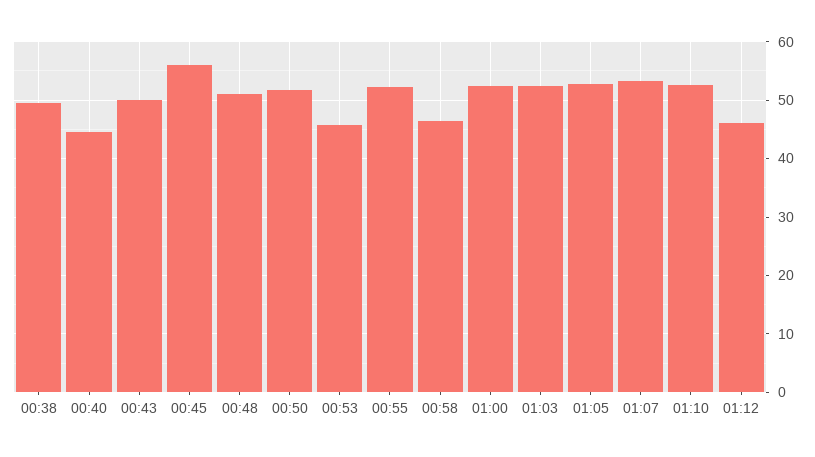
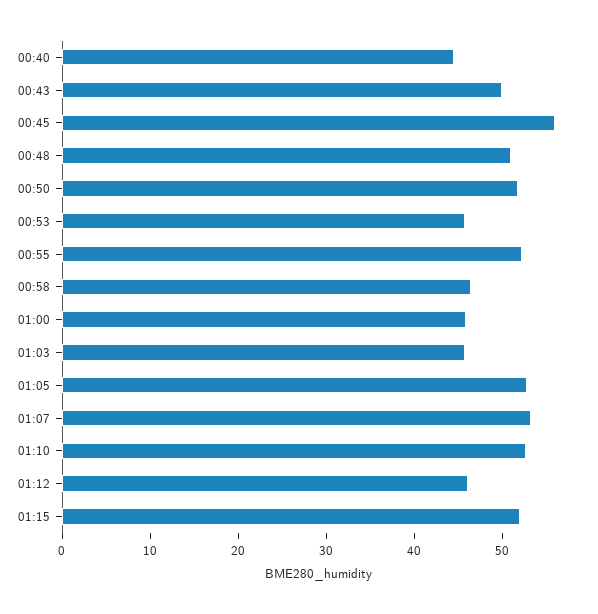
00:38: 50 -> none
01:00: 52 -> 46
01:03: 52 -> 46
01:15: none -> 52

